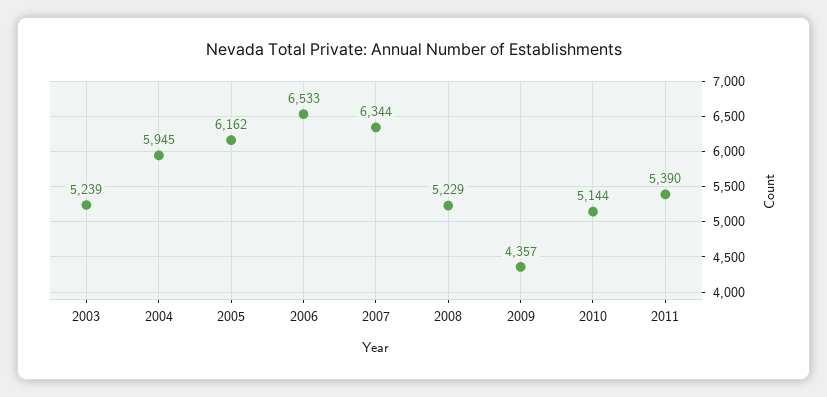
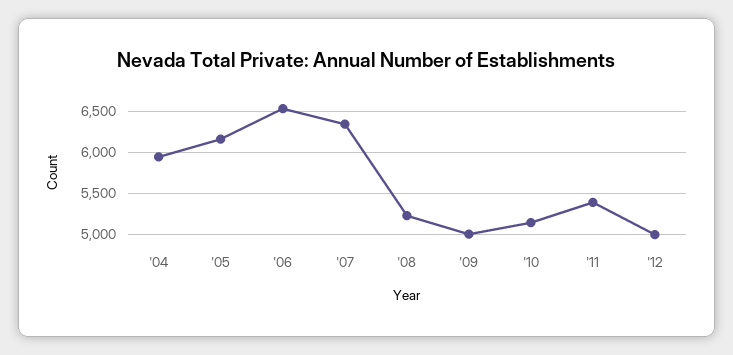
2003: 5239 -> none
2009: 4357 -> 5000
'12: none -> 5000

